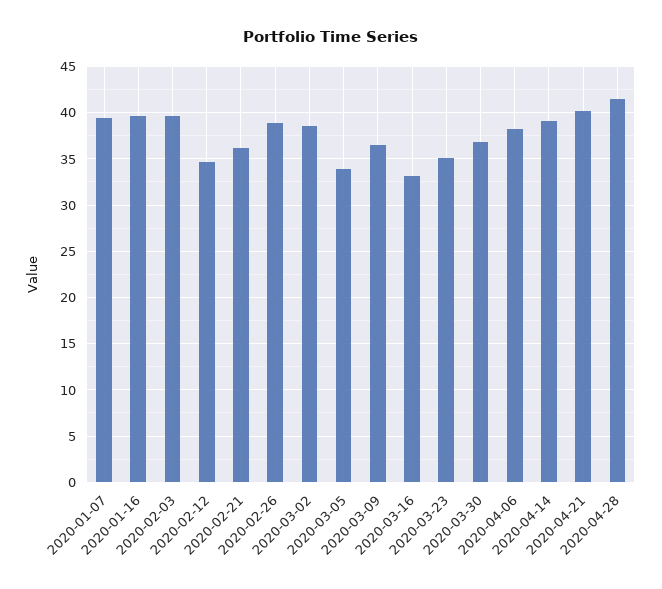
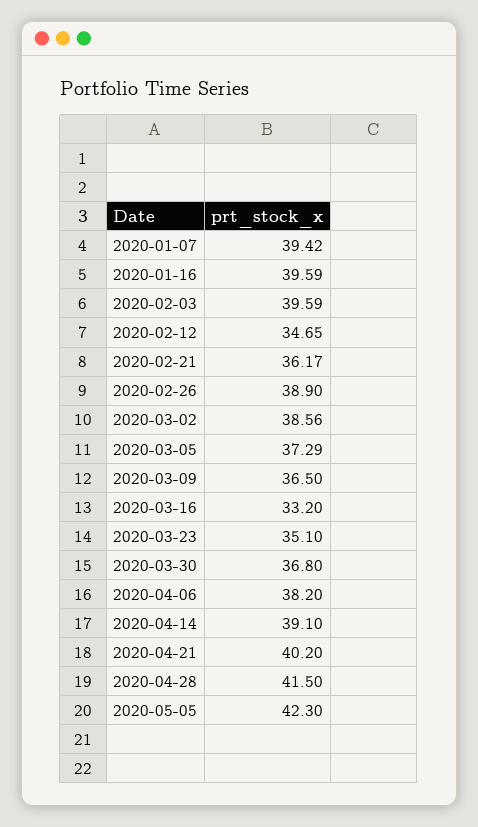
2020-03-05: 34 -> 37.29
2020-05-05: none -> 42.3

